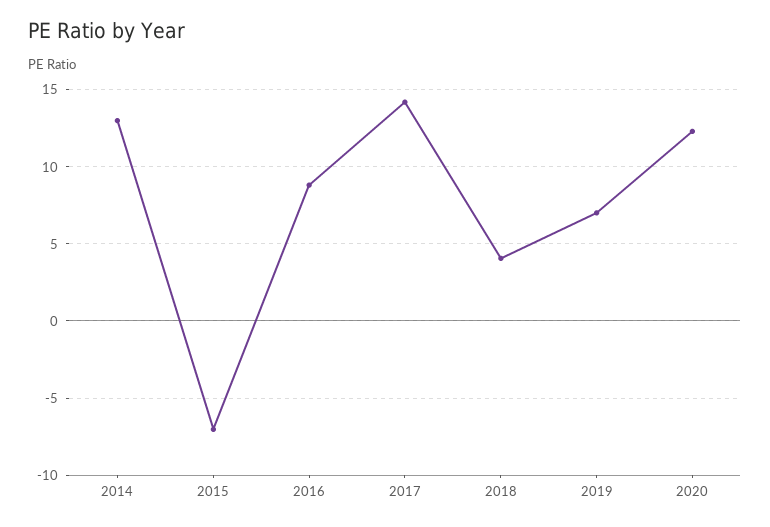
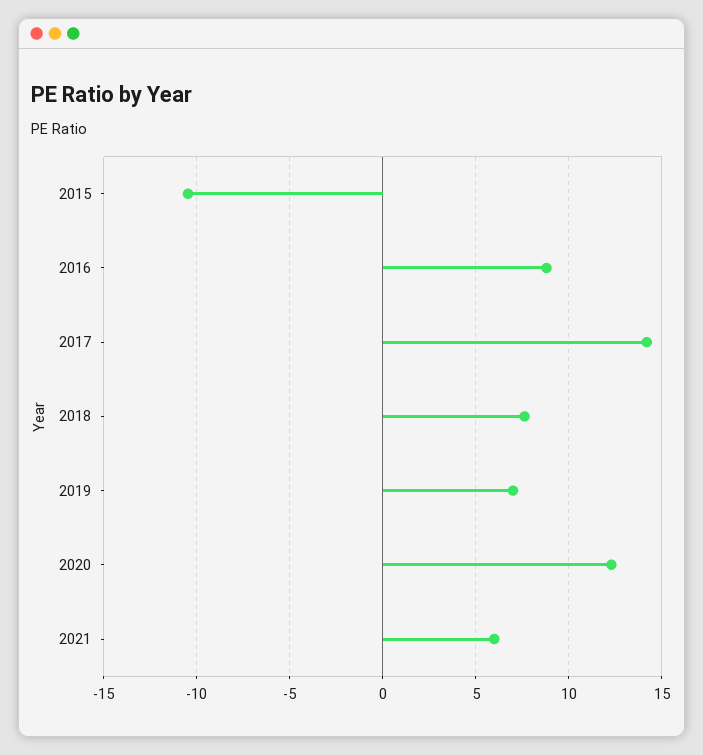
2014: 13 -> none
2015: -7 -> -10.5
2018: 4 -> 7.5
2021: none -> 6

